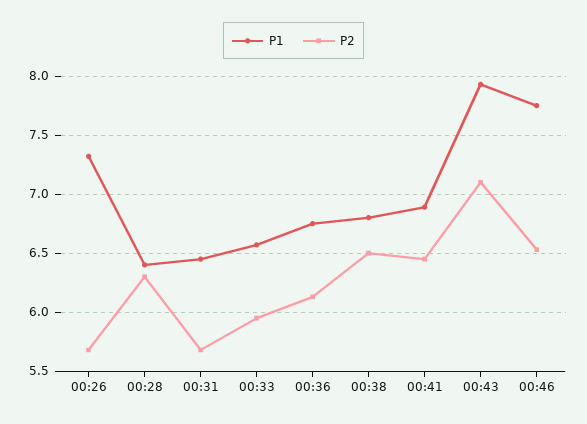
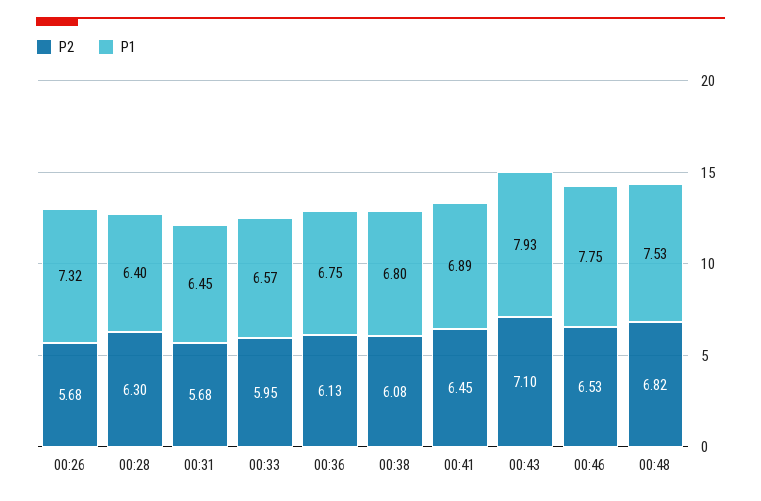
P2, 00:38: 6.5 -> 6.08
P2, 00:48: none -> 6.82
P1, 00:48: none -> 7.53

